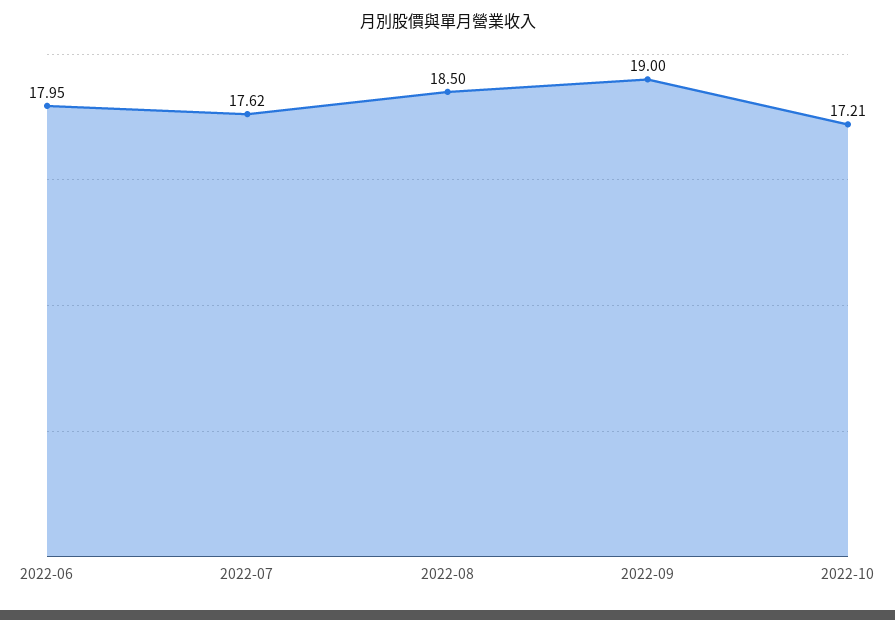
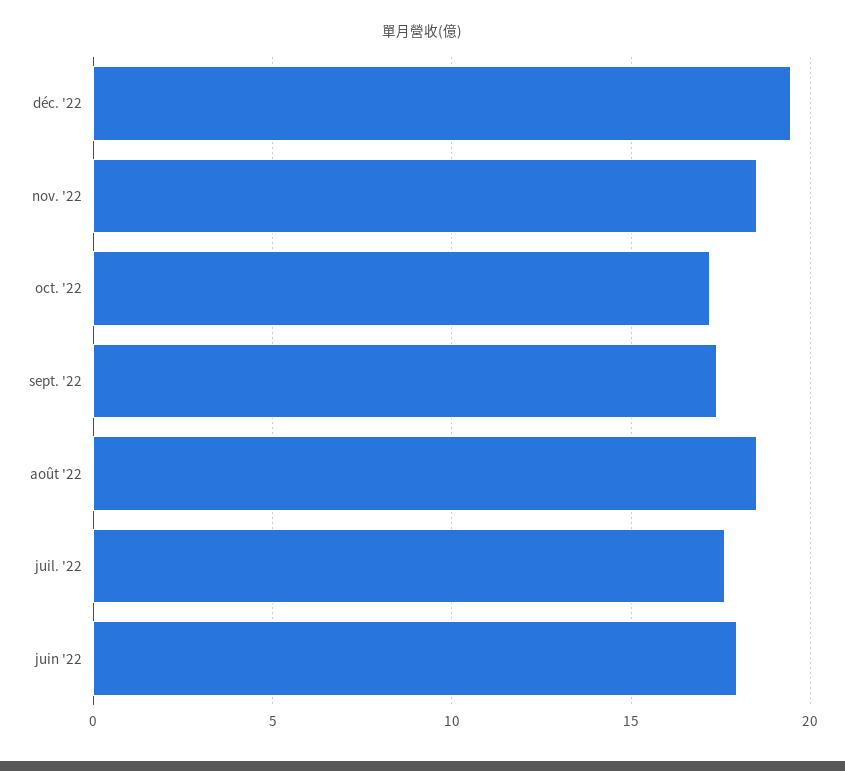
2022-09: 19 -> 17.5
déc. '22: none -> 19.5
nov. '22: none -> 18.5

